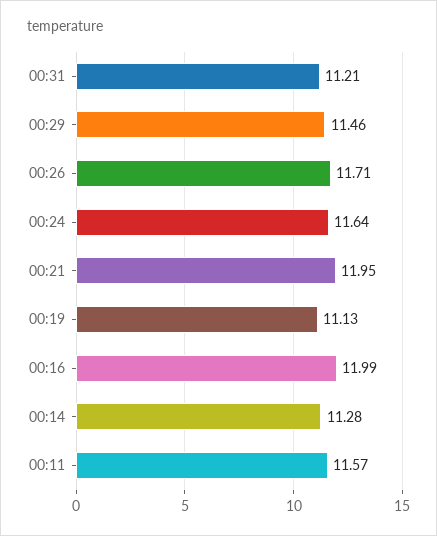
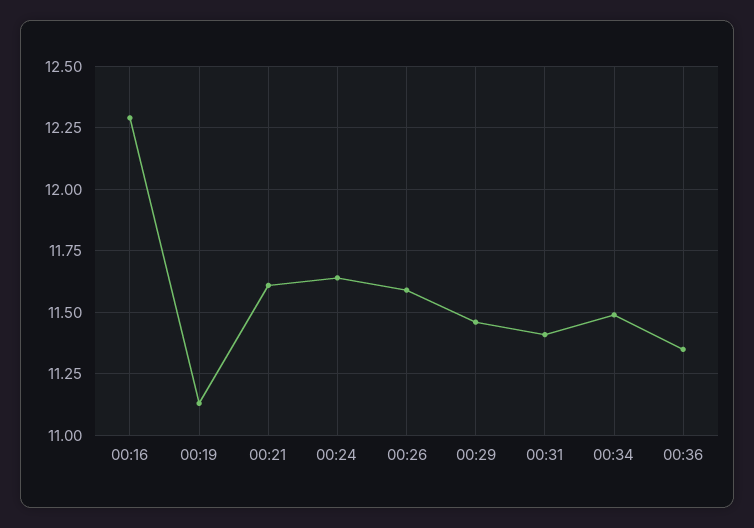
00:31: 11.21 -> 11.4
00:26: 11.71 -> 11.6
00:21: 11.95 -> 11.6
00:16: 11.99 -> 12.3
00:14: 11.28 -> none
00:11: 11.57 -> none
00:34: none -> 11.5
00:36: none -> 11.35

